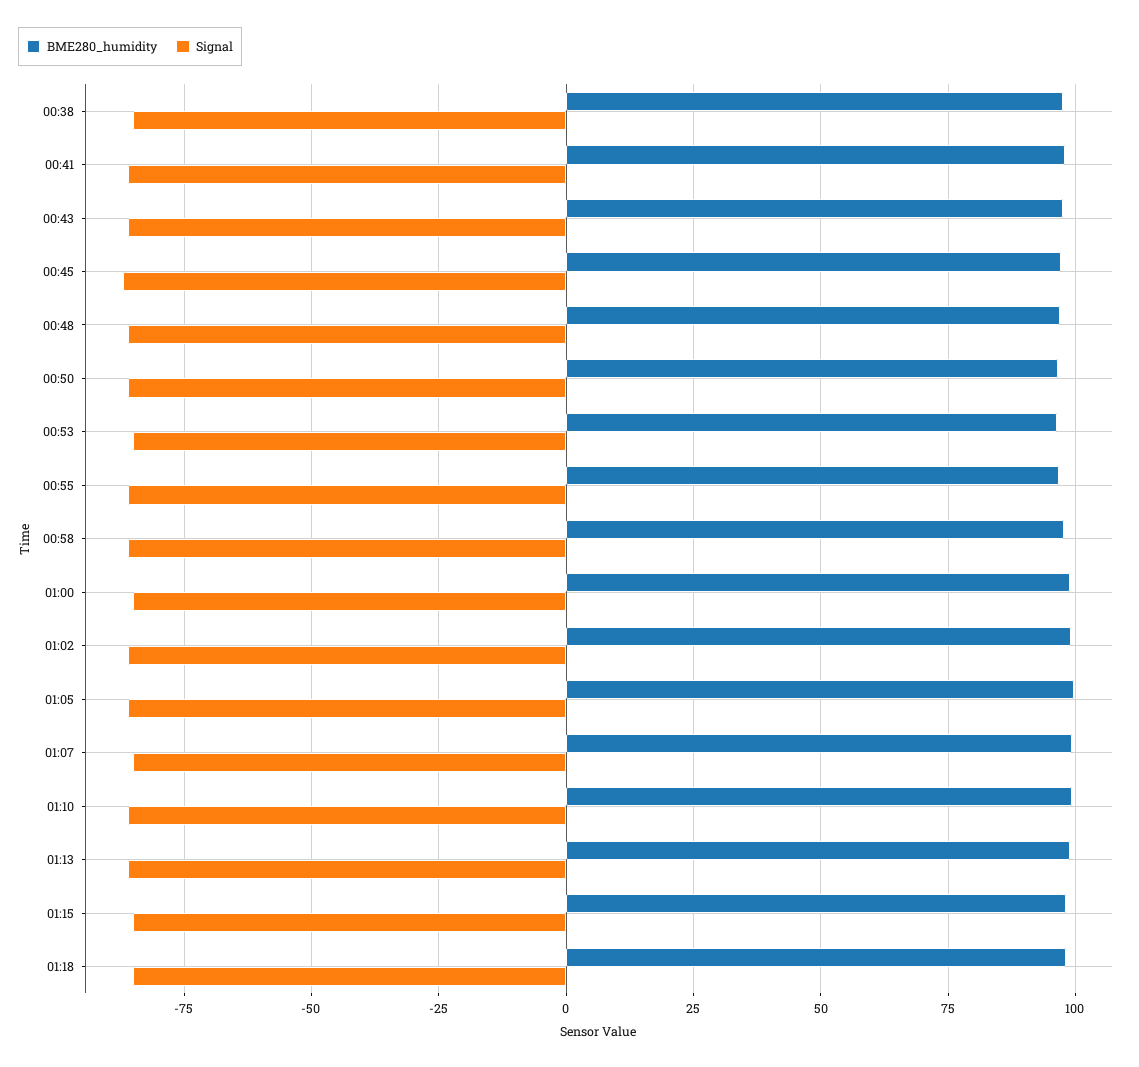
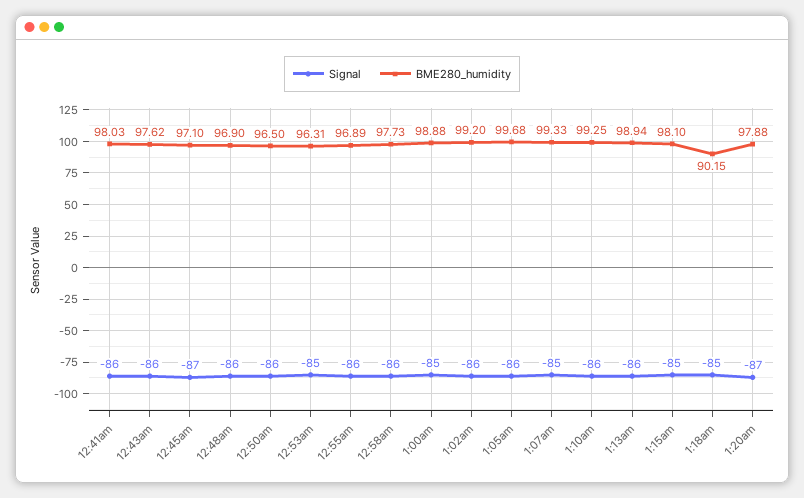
BME280_humidity, 00:38: 97.5 -> none
Signal, 00:38: -85 -> none
BME280_humidity, 01:18: 97.5 -> 90.15
Signal, 1:20am: none -> -87
BME280_humidity, 1:20am: none -> 97.88

